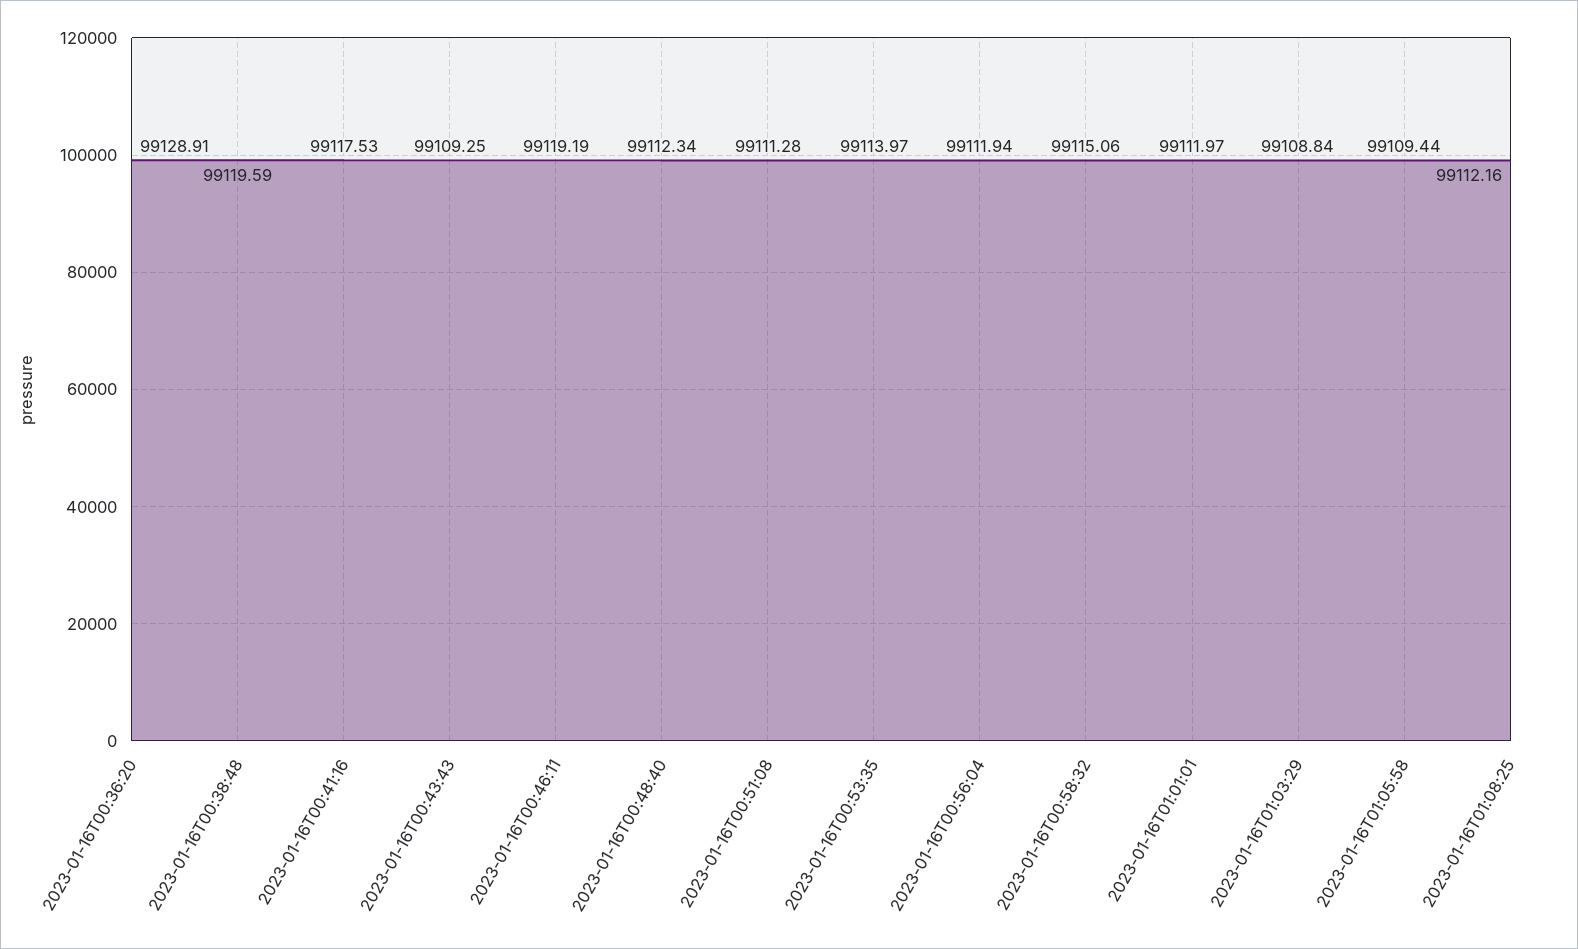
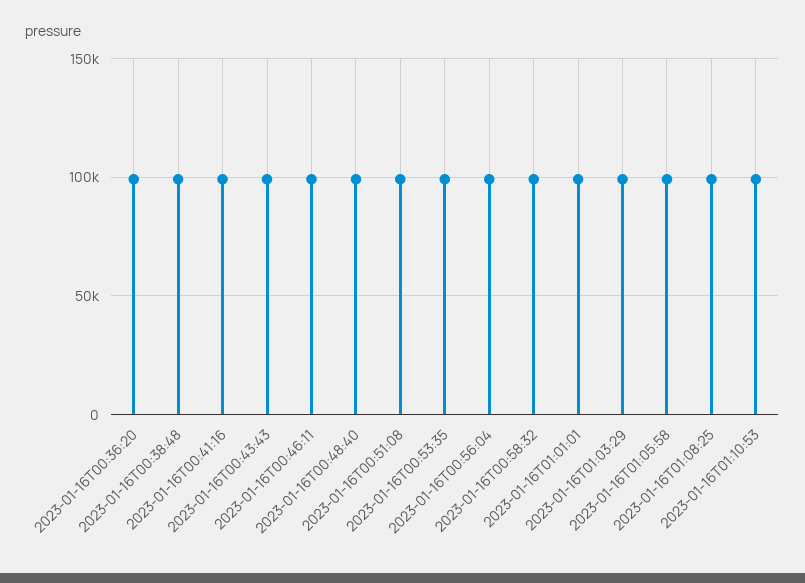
2023-01-16T01:10:53: none -> 100000

